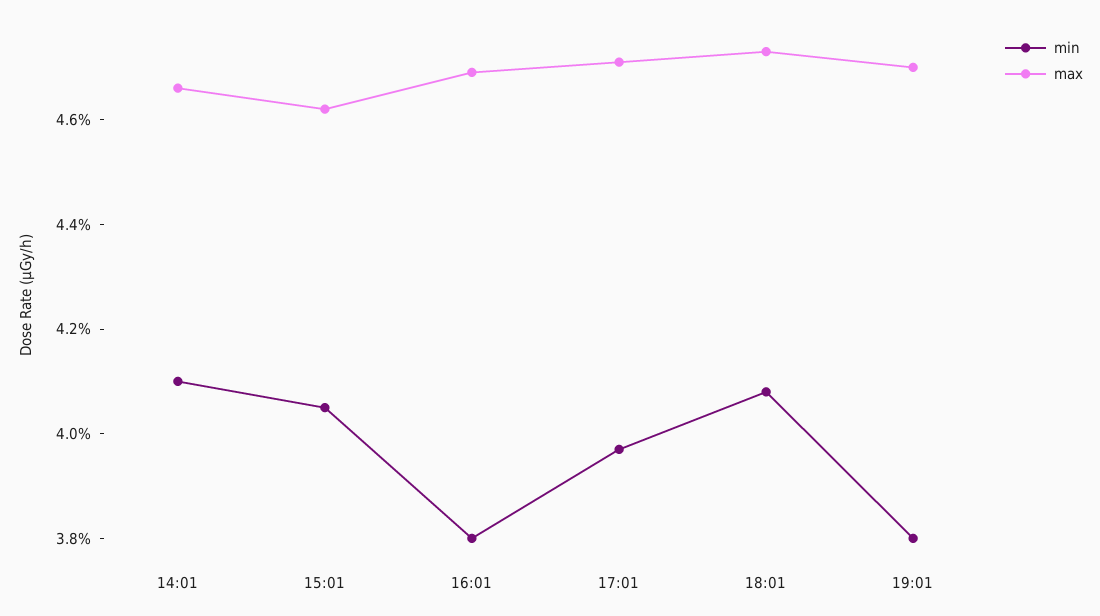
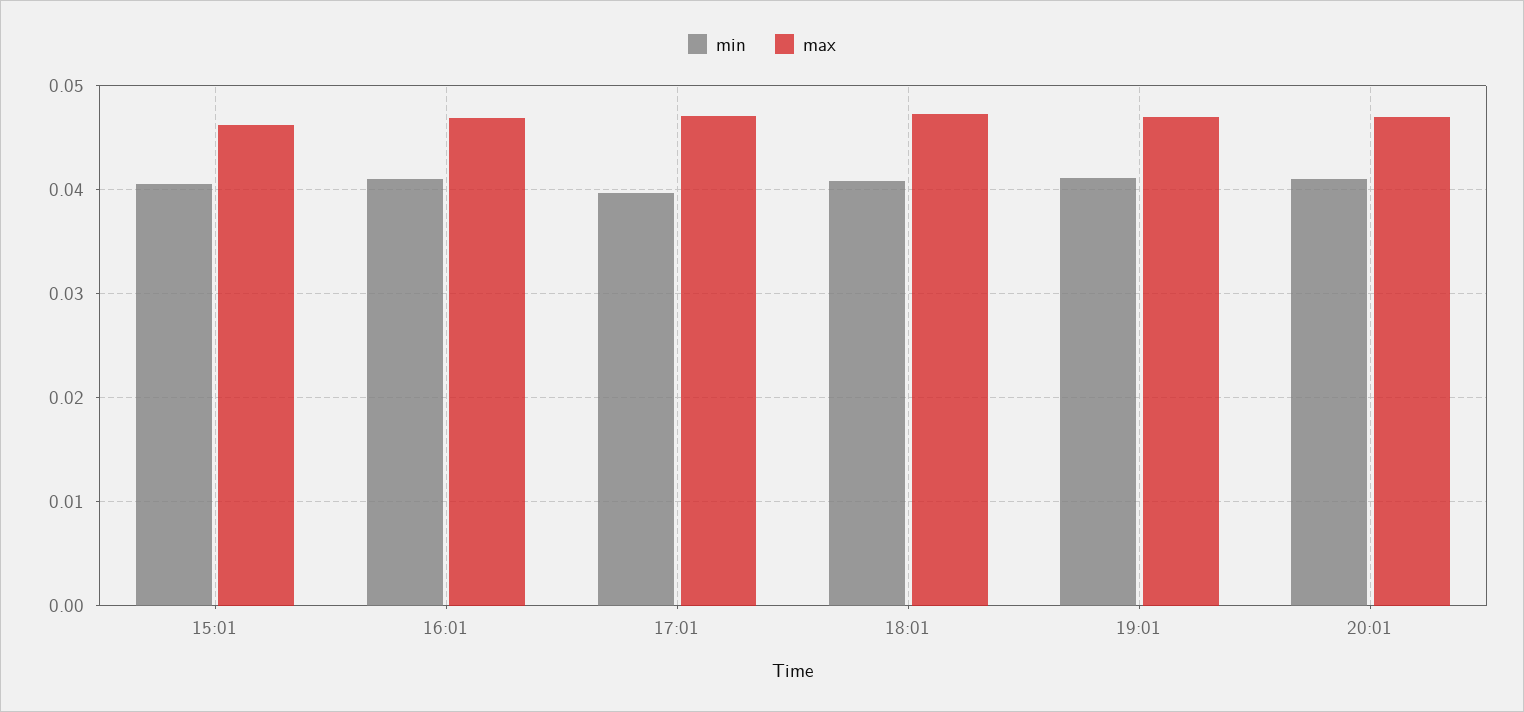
min, 14:01: 0.041 -> none
max, 14:01: 0.0465 -> none
min, 16:01: 0.038 -> 0.041
min, 19:01: 0.038 -> 0.041
min, 20:01: none -> 0.041
max, 20:01: none -> 0.047

